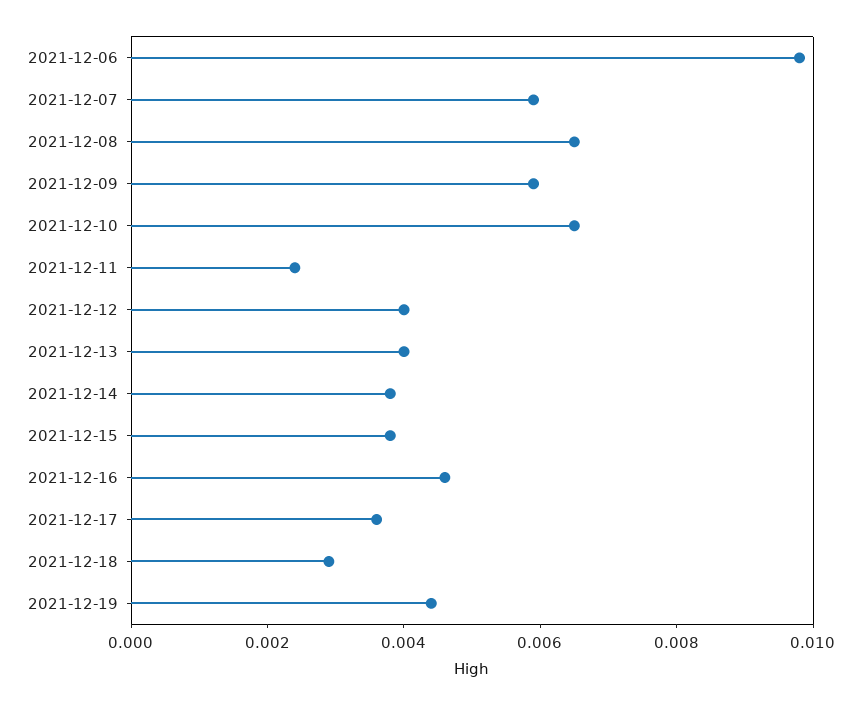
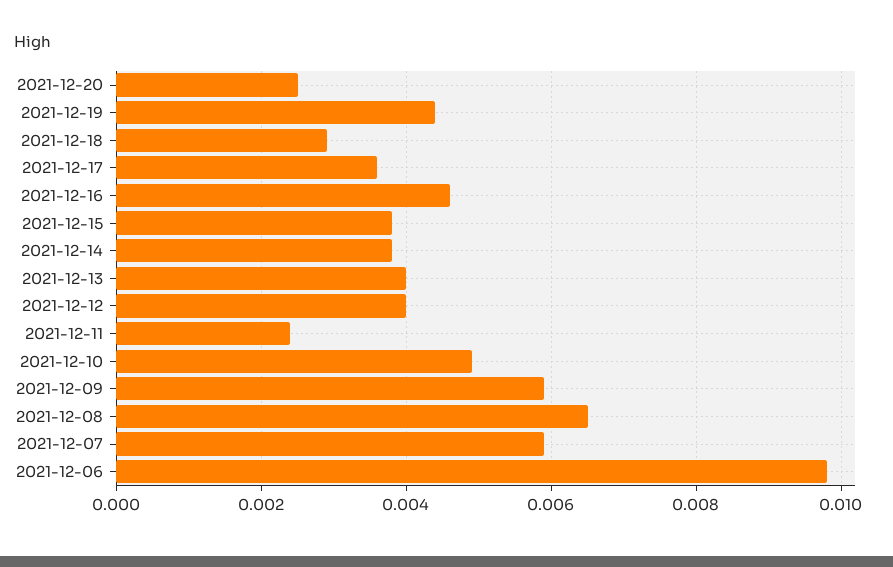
2021-12-10: 0.0065 -> 0.005
2021-12-20: none -> 0.0025

